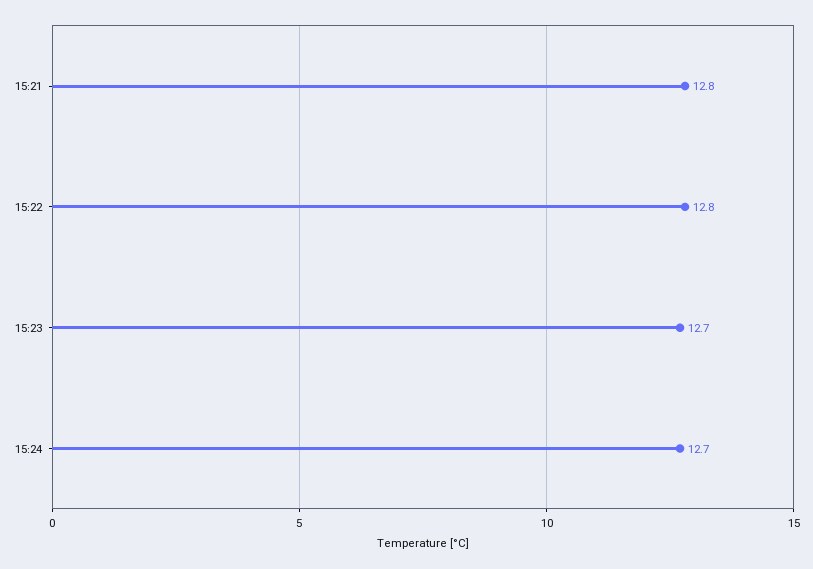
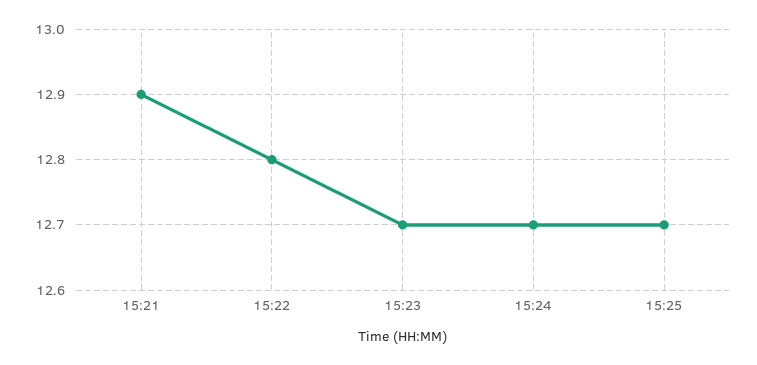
15:21: 12.8 -> 12.9
15:25: none -> 12.7

